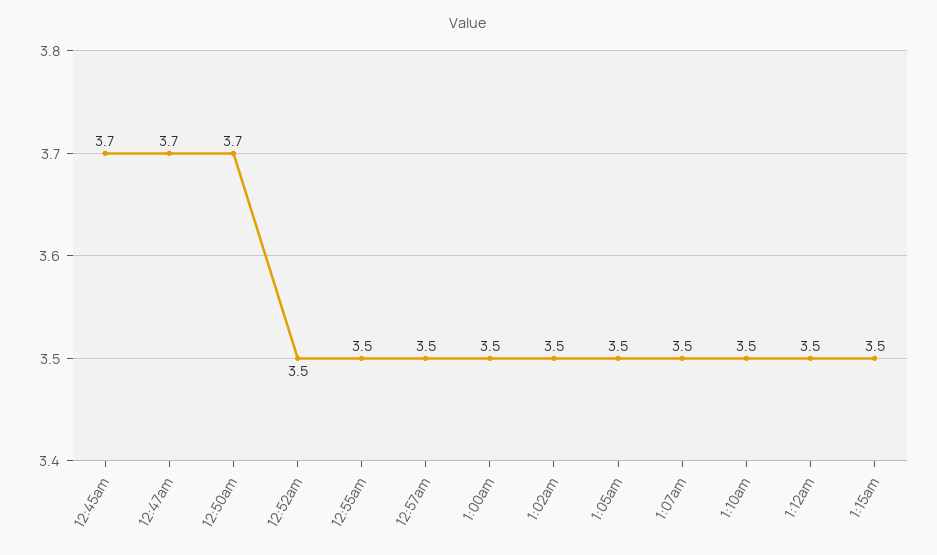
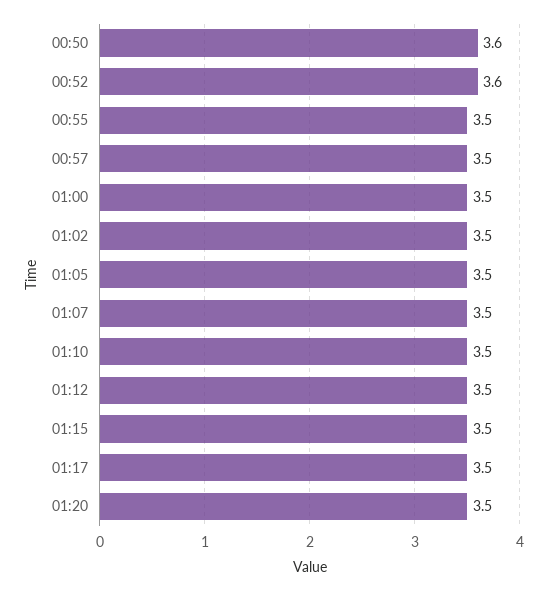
12:45am: 3.7 -> none
12:47am: 3.7 -> none
12:50am: 3.7 -> 3.6
12:52am: 3.5 -> 3.6
01:17: none -> 3.5
01:20: none -> 3.5

